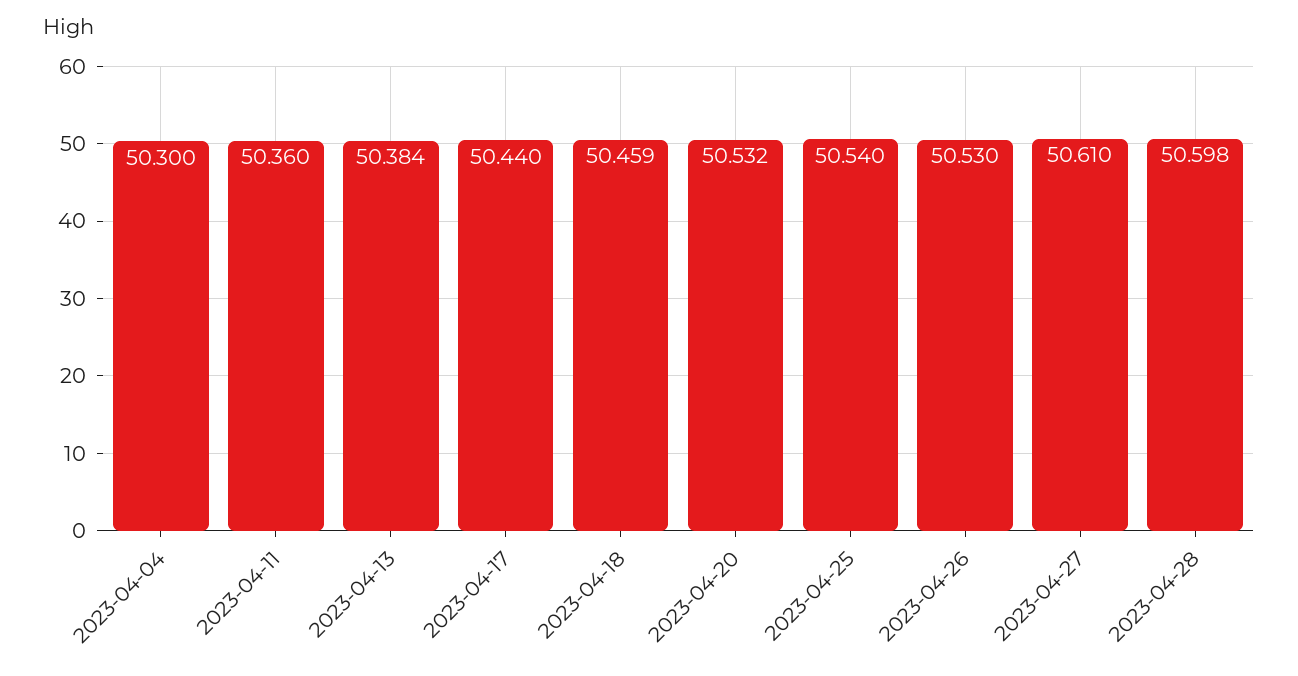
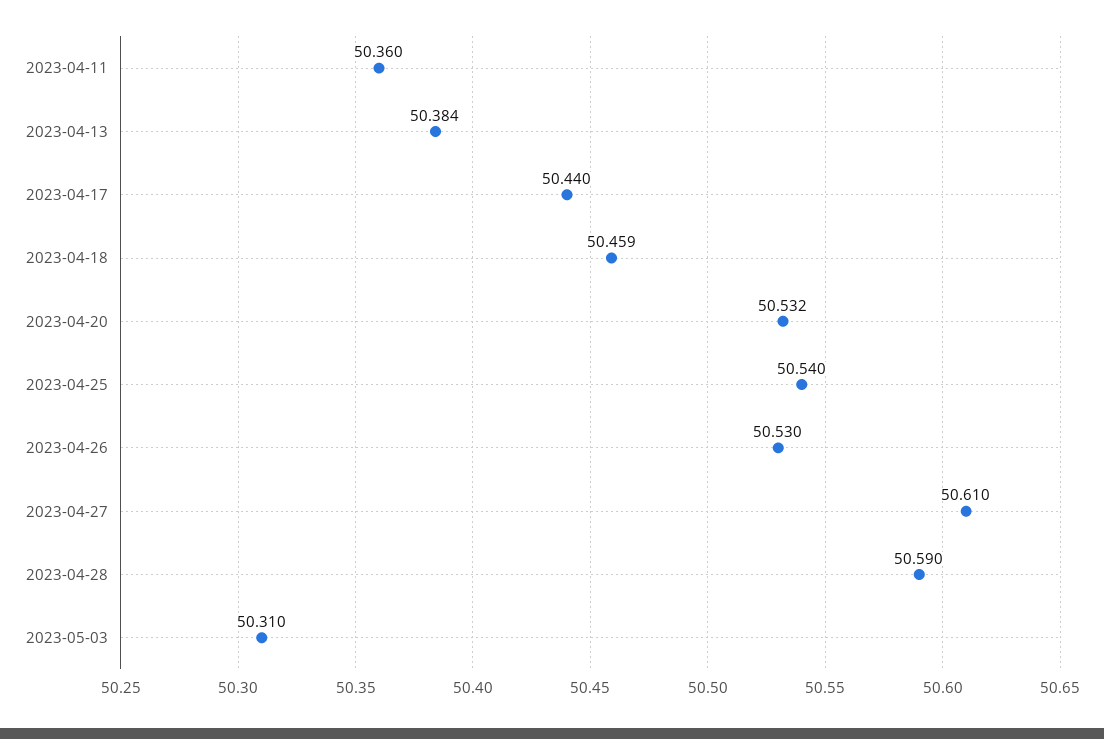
2023-04-04: 50.3 -> none
2023-04-28: 50.598 -> 50.59
2023-05-03: none -> 50.31

